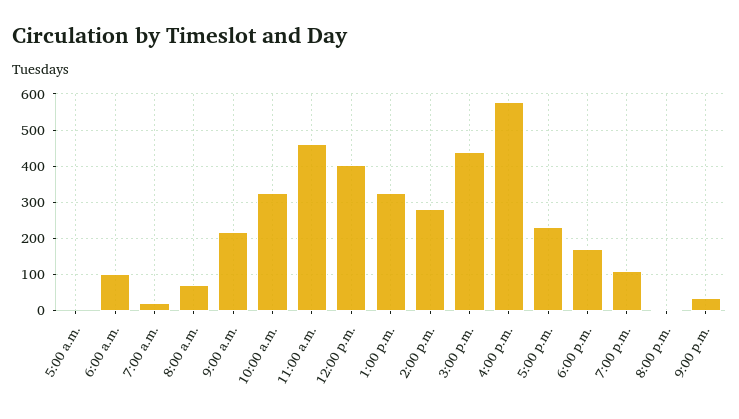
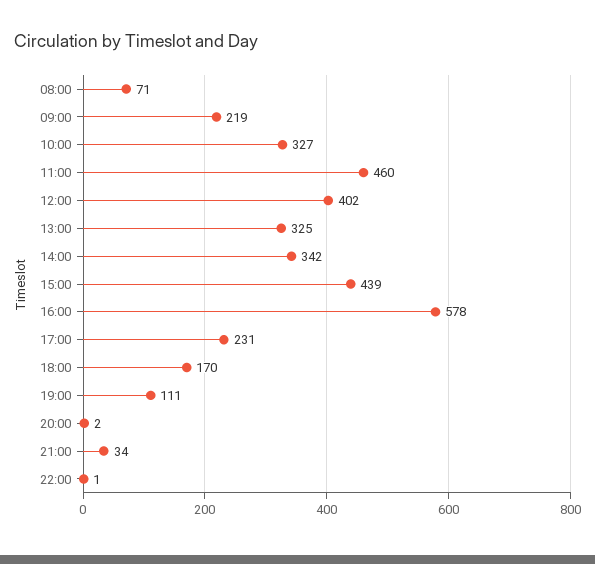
5:00 a.m.: 0 -> none
6:00 a.m.: 100 -> none
7:00 a.m.: 20 -> none
2:00 p.m.: 280 -> 342
22:00: none -> 1

